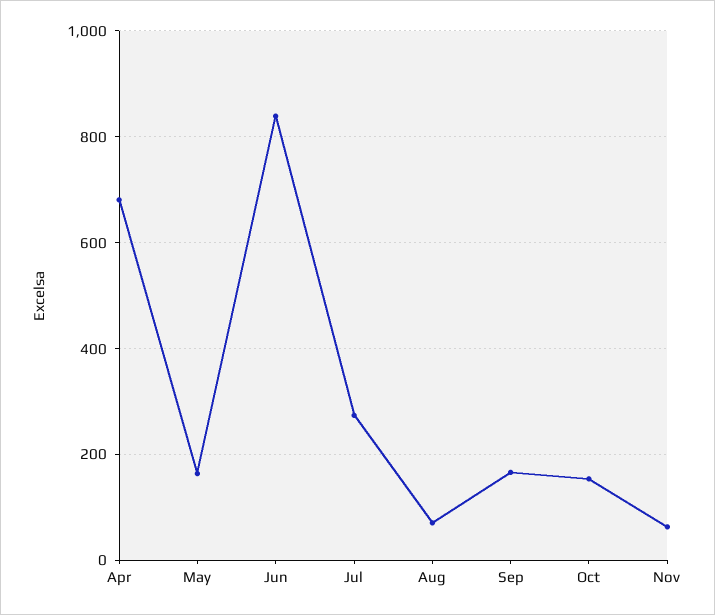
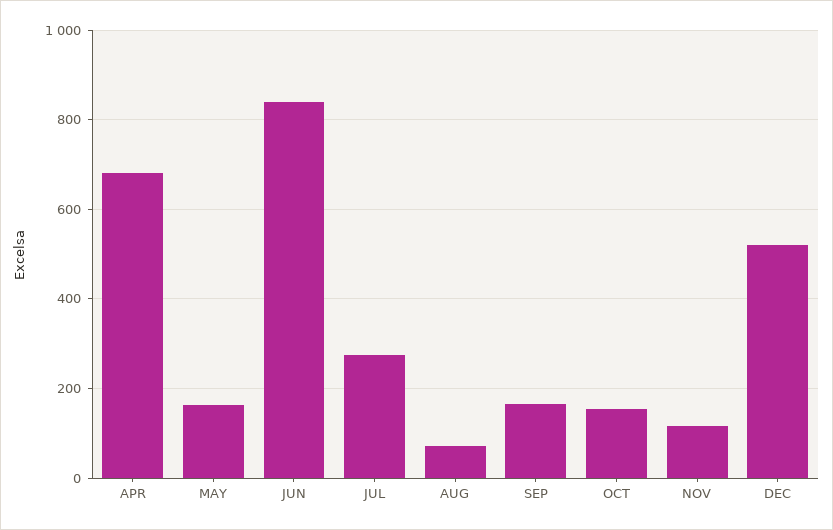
Nov: 60 -> 120
DEC: none -> 520

